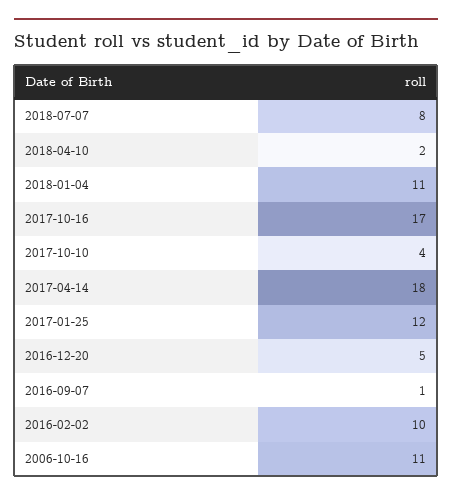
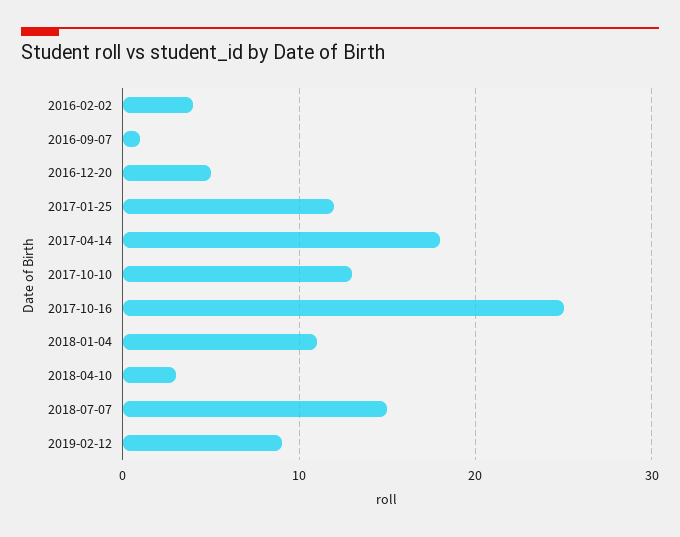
2018-07-07: 8 -> 15
2018-04-10: 2 -> 3
2017-10-16: 17 -> 25
2017-10-10: 4 -> 13
2016-02-02: 10 -> 4
2006-10-16: 11 -> none
2019-02-12: none -> 9

